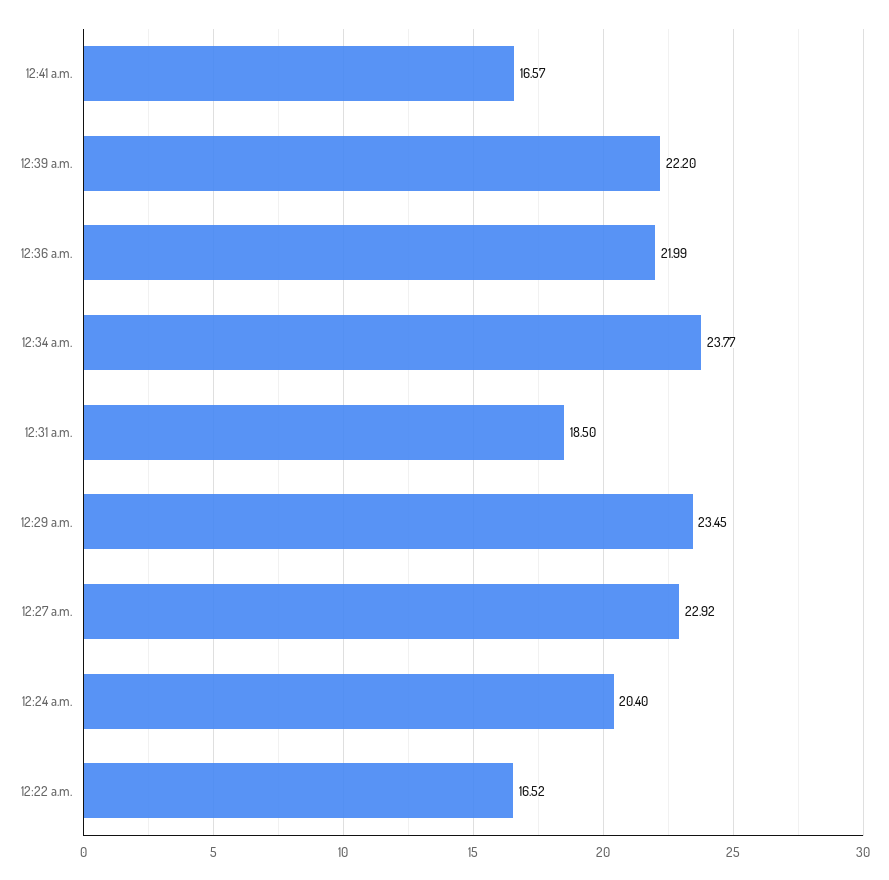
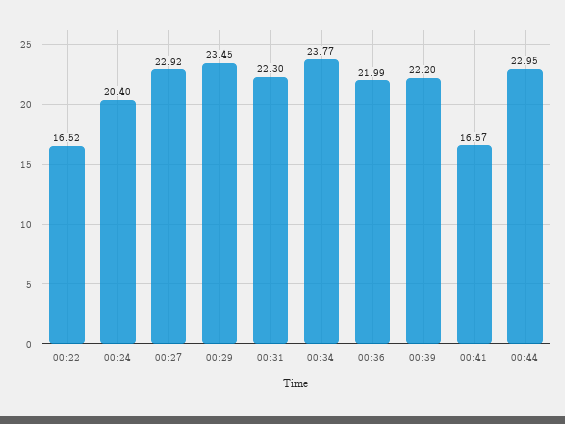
12:31 a.m.: 18.5 -> 22.3
00:44: none -> 22.95

